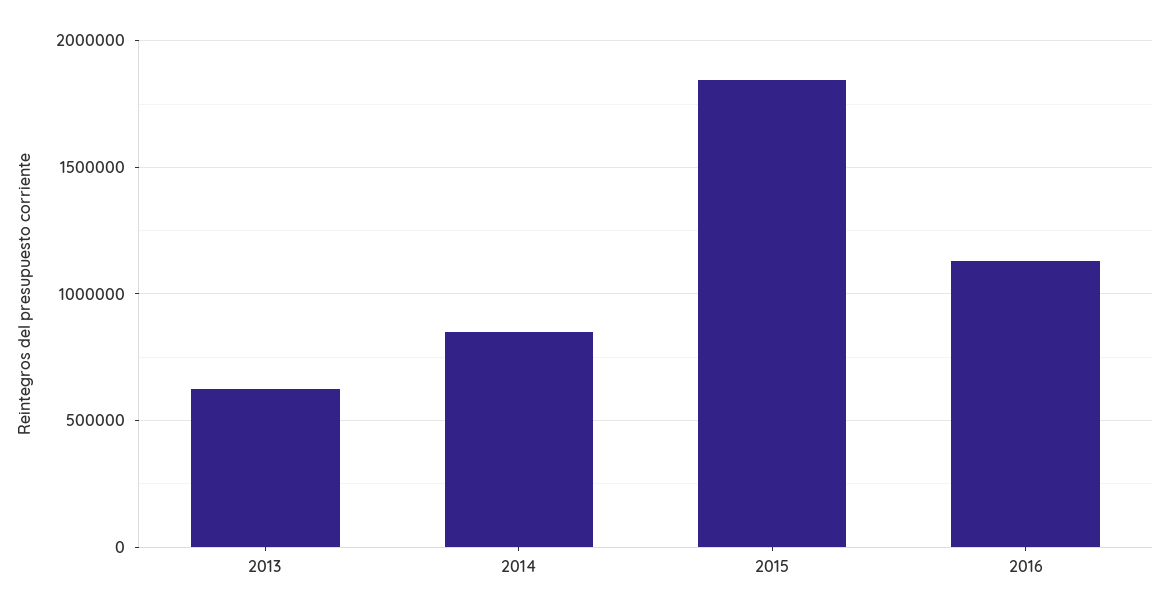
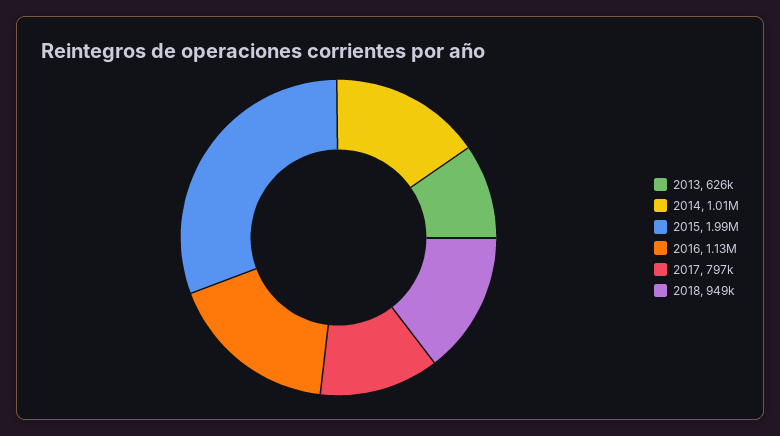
2014: 850000 -> 1010000
2015: 1850000 -> 1990000
2017: none -> 797000
2018: none -> 949000

